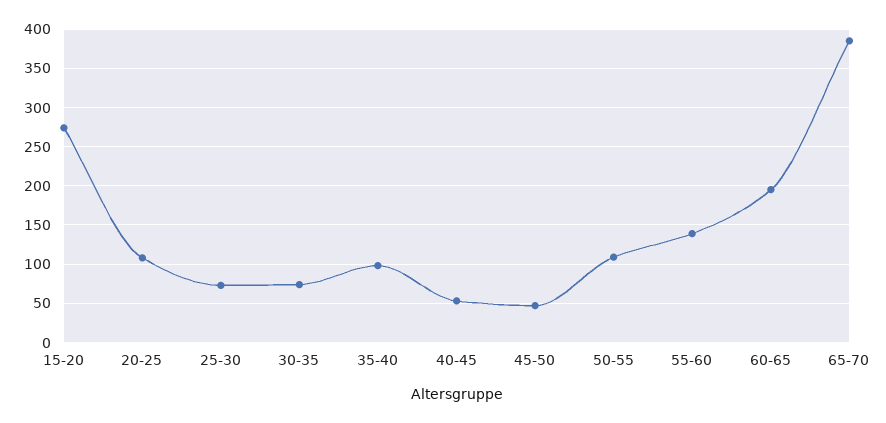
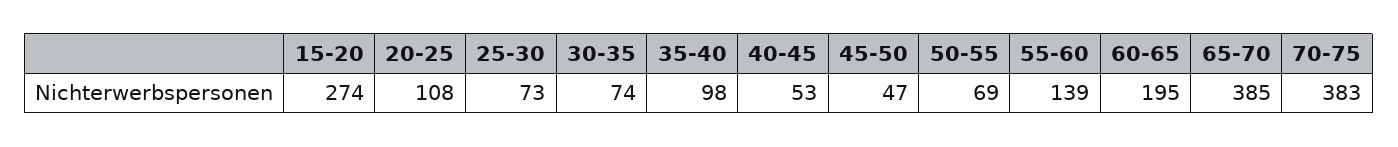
50-55: 110 -> 69
70-75: none -> 383

